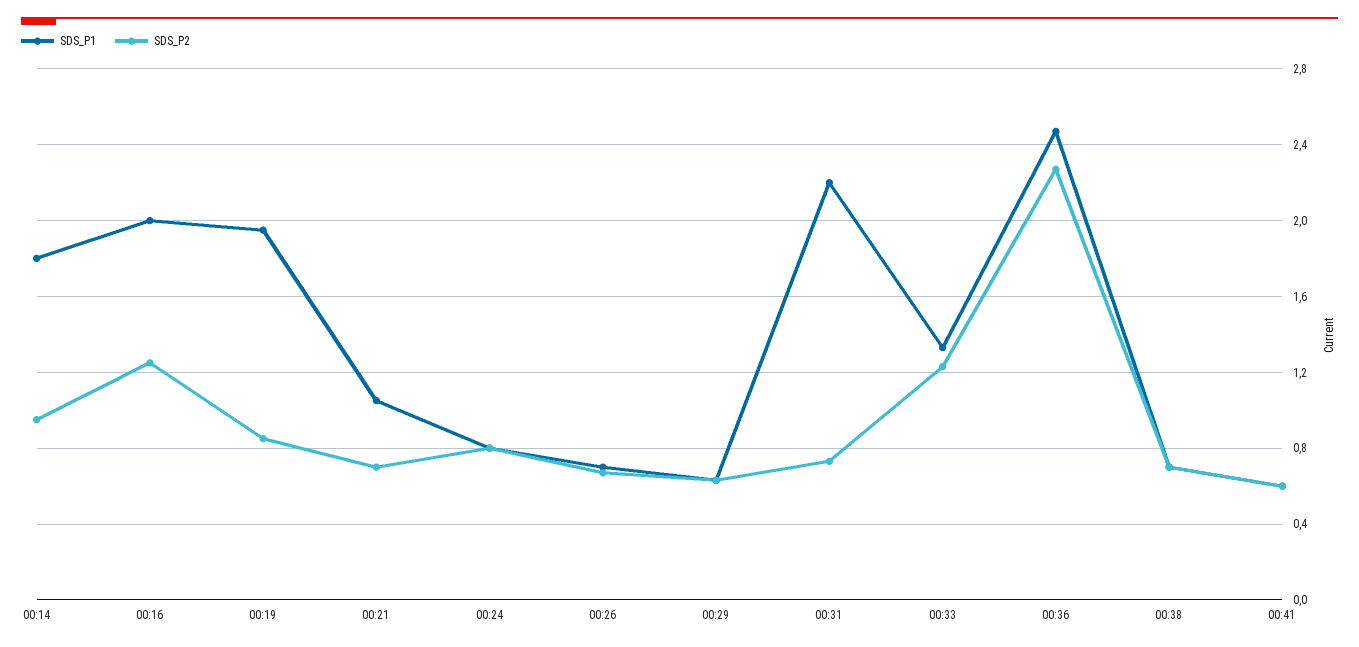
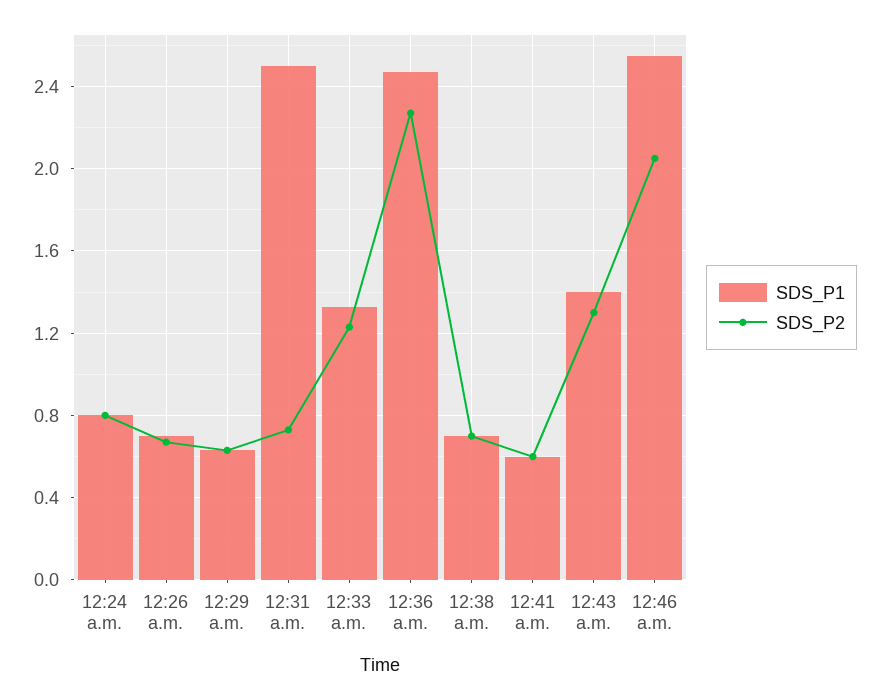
SDS_P1, 00:14: 1.8 -> none
SDS_P2, 00:14: 0.95 -> none
SDS_P1, 00:16: 2 -> none
SDS_P2, 00:16: 1.25 -> none
SDS_P1, 00:19: 1.95 -> none
SDS_P2, 00:19: 0.85 -> none
SDS_P1, 00:21: 1.05 -> none
SDS_P2, 00:21: 0.7 -> none
SDS_P1, 00:31: 2.2 -> 2.5
SDS_P1, 12:43 a.m.: none -> 1.4
SDS_P2, 12:43 a.m.: none -> 1.3
SDS_P1, 12:46 a.m.: none -> 2.55
SDS_P2, 12:46 a.m.: none -> 2.05

